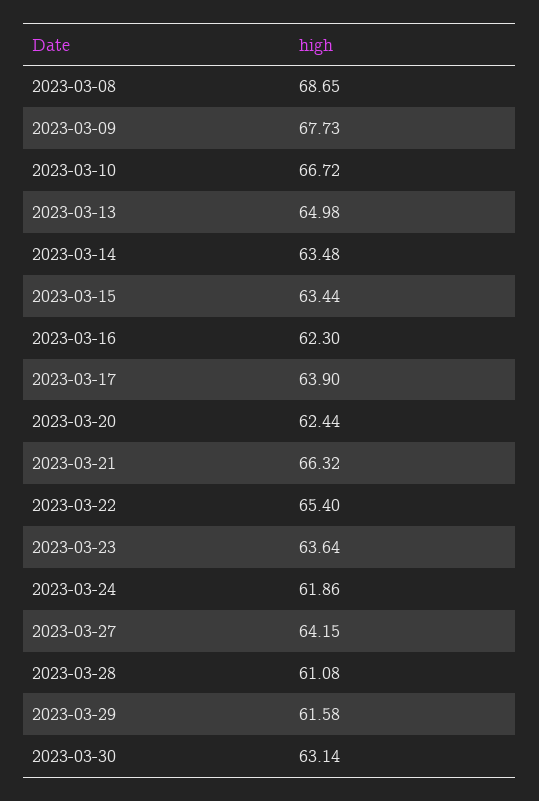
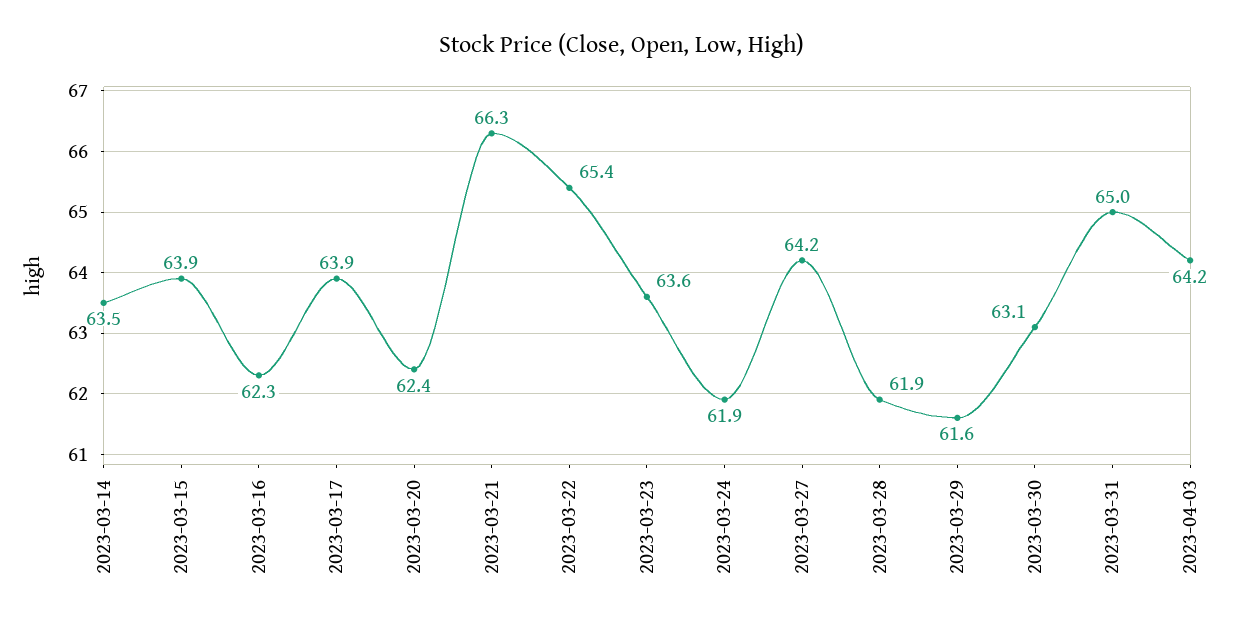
2023-03-08: 68.65 -> none
2023-03-09: 67.73 -> none
2023-03-10: 66.72 -> none
2023-03-13: 64.98 -> none
2023-03-15: 63.44 -> 63.9
2023-03-28: 61.08 -> 61.9
2023-03-31: none -> 65
2023-04-03: none -> 64.2

